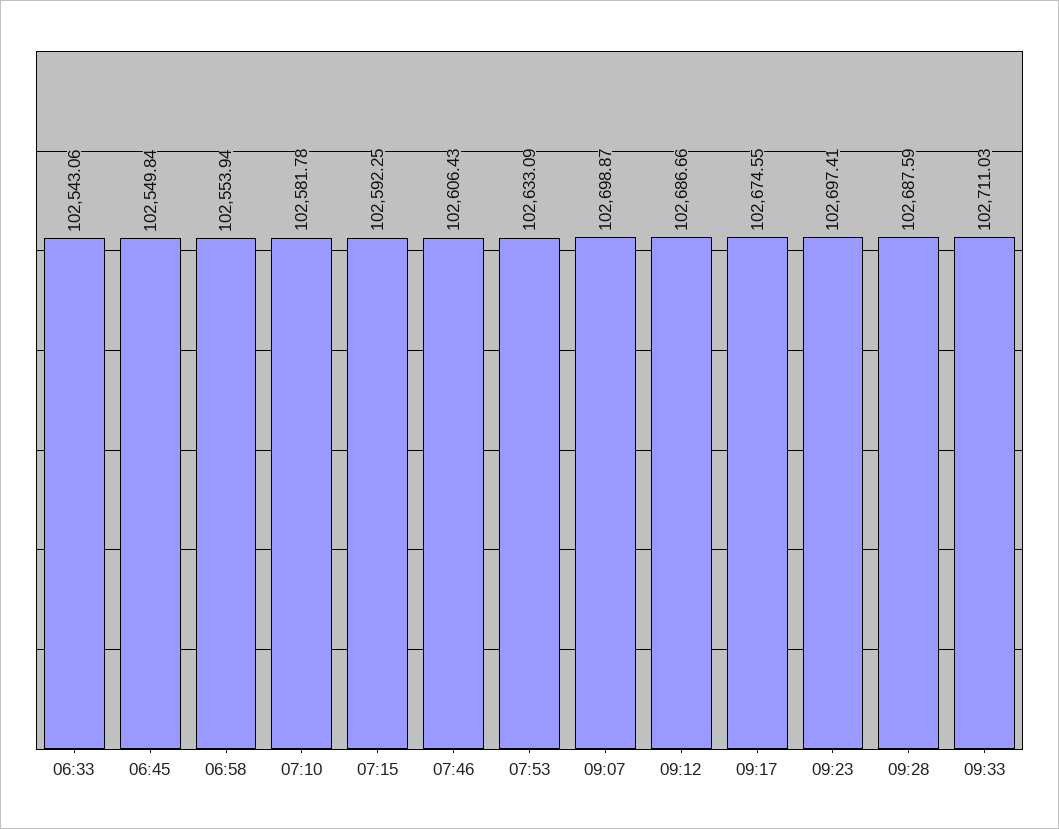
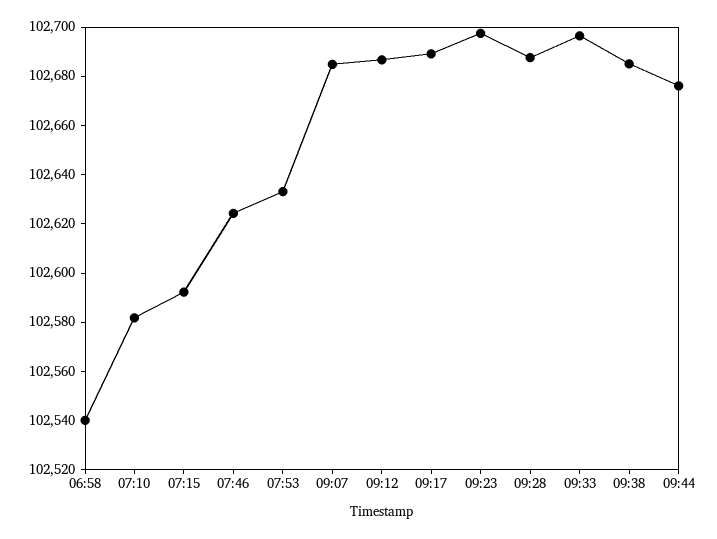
06:33: 102543.06 -> none
06:45: 102549.84 -> none
06:58: 102553.94 -> 102540
07:46: 102606.43 -> 102625
09:07: 102698.87 -> 102685
09:17: 102674.55 -> 102690
09:33: 102711.03 -> 102695
09:38: none -> 102685
09:44: none -> 102675

